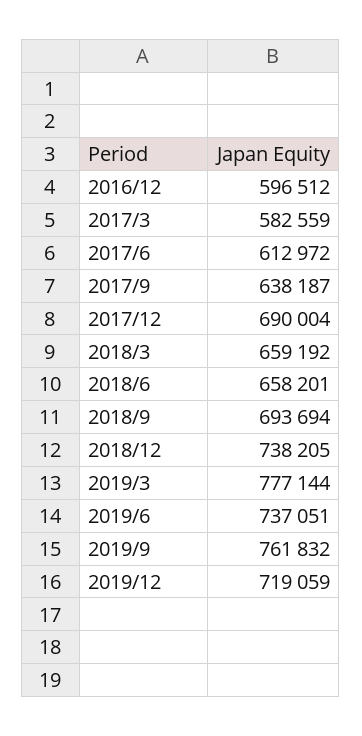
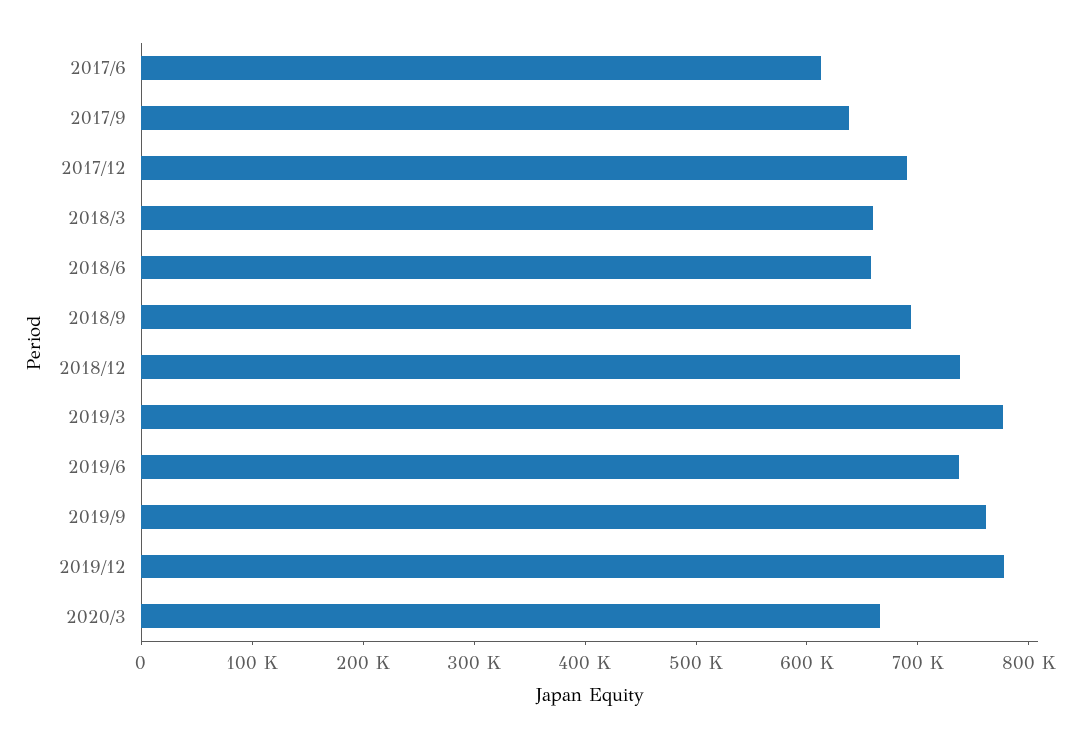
2016/12: 596512 -> none
2017/3: 582559 -> none
2019/12: 719059 -> 780000
2020/3: none -> 660000

